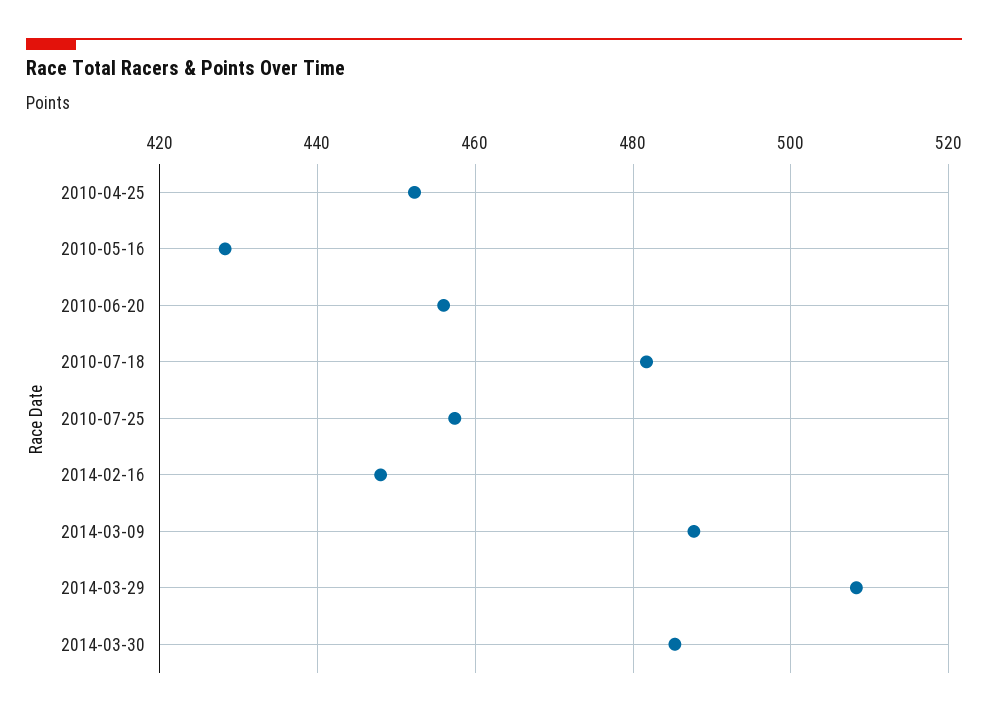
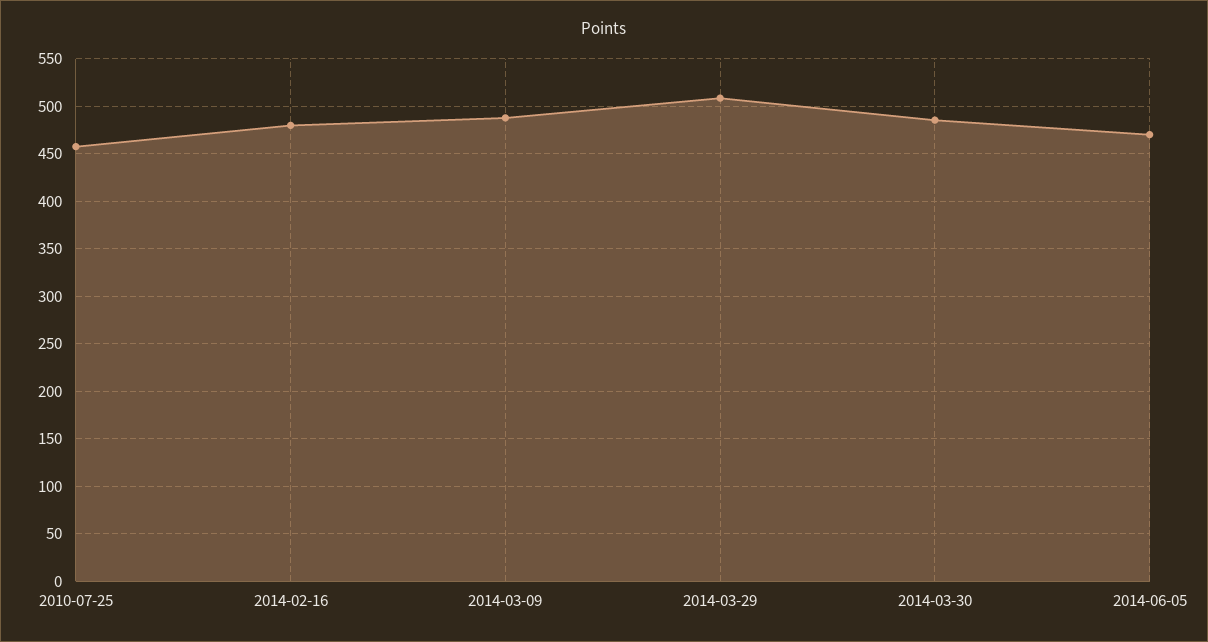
2010-04-25: 452 -> none
2010-05-16: 428 -> none
2010-06-20: 456 -> none
2010-07-18: 482 -> none
2014-02-16: 448 -> 480
2014-06-05: none -> 470

